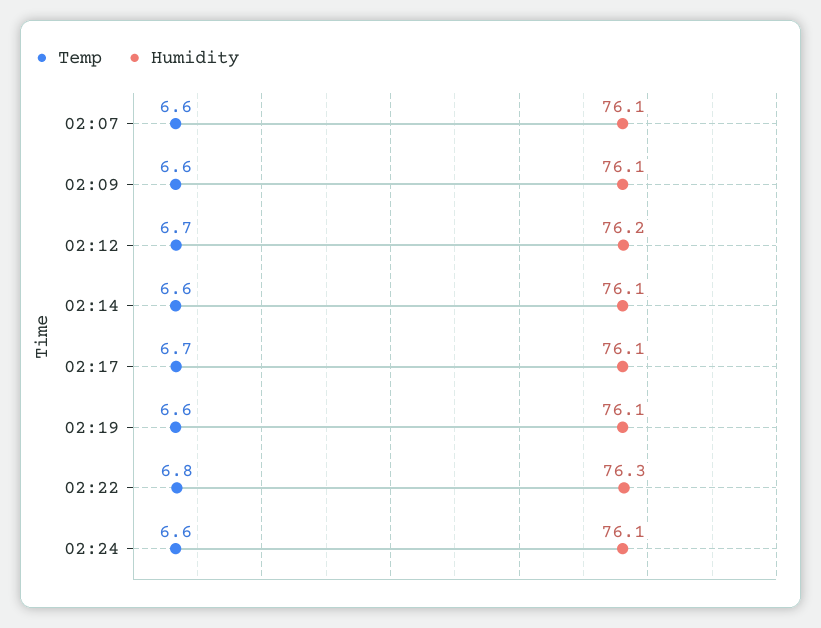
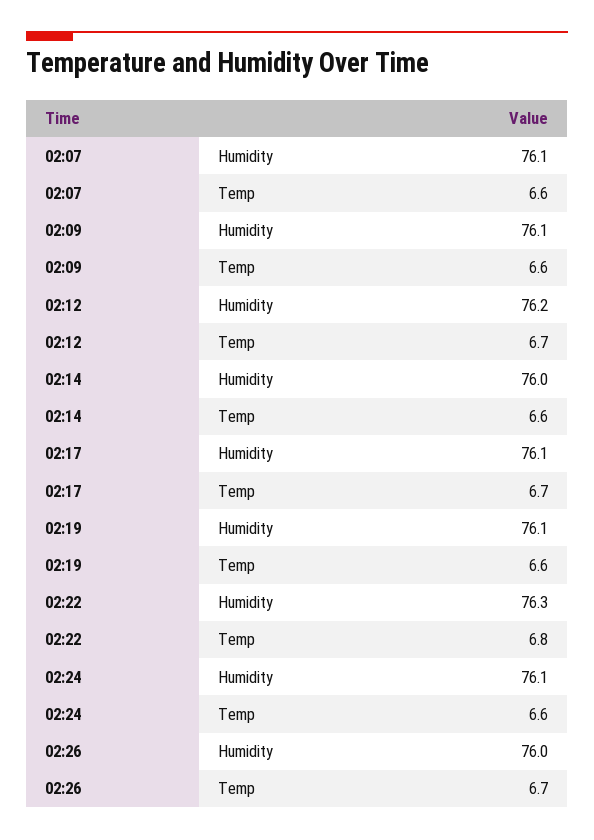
Humidity, 02:14: 76.1 -> 76
Humidity, 02:26: none -> 76
Temp, 02:26: none -> 6.7

